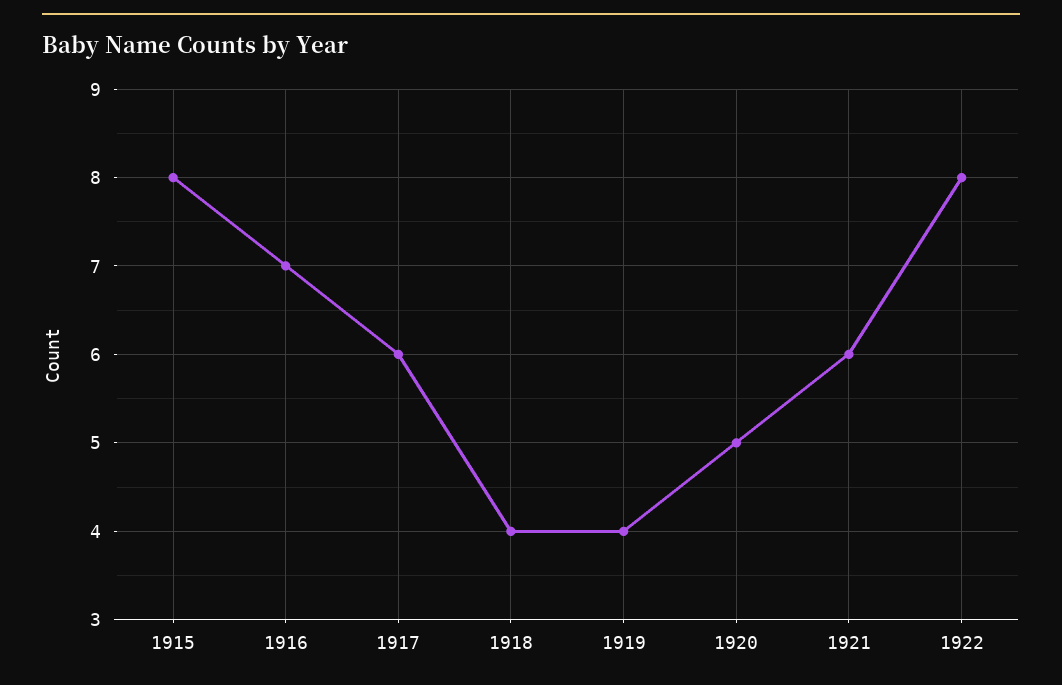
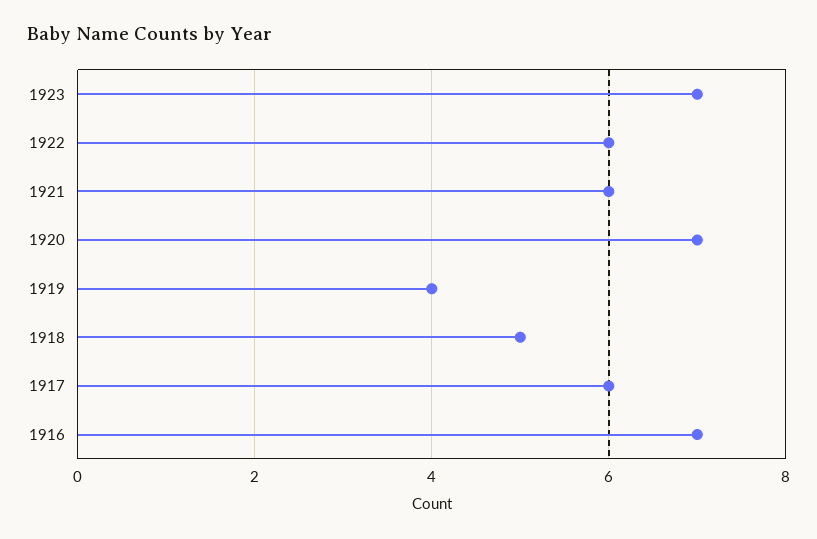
1915: 8 -> none
1918: 4 -> 5
1920: 5 -> 7
1922: 8 -> 6
1923: none -> 7

